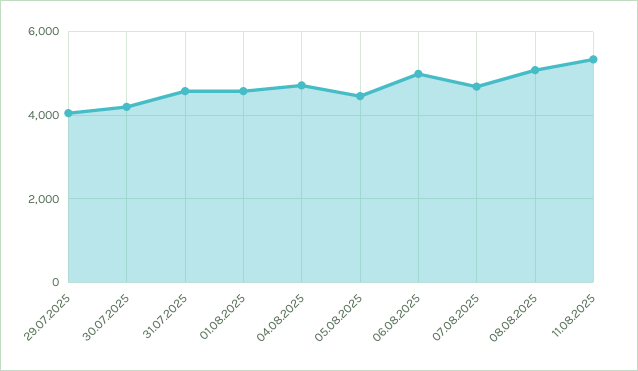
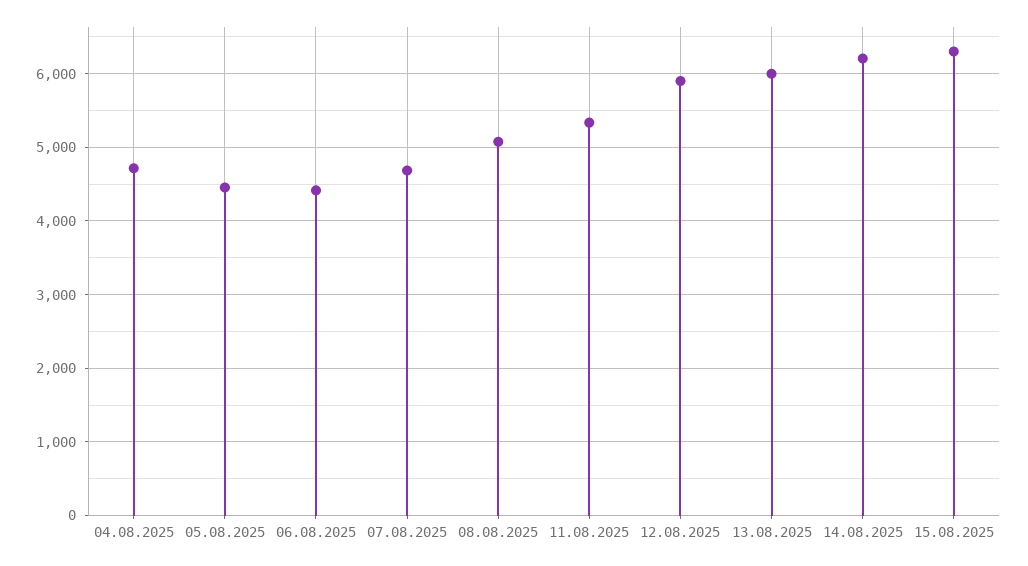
29.07.2025: 4000 -> none
30.07.2025: 4200 -> none
31.07.2025: 4600 -> none
01.08.2025: 4600 -> none
06.08.2025: 5000 -> 4400
12.08.2025: none -> 5900
13.08.2025: none -> 6000
14.08.2025: none -> 6200
15.08.2025: none -> 6300

